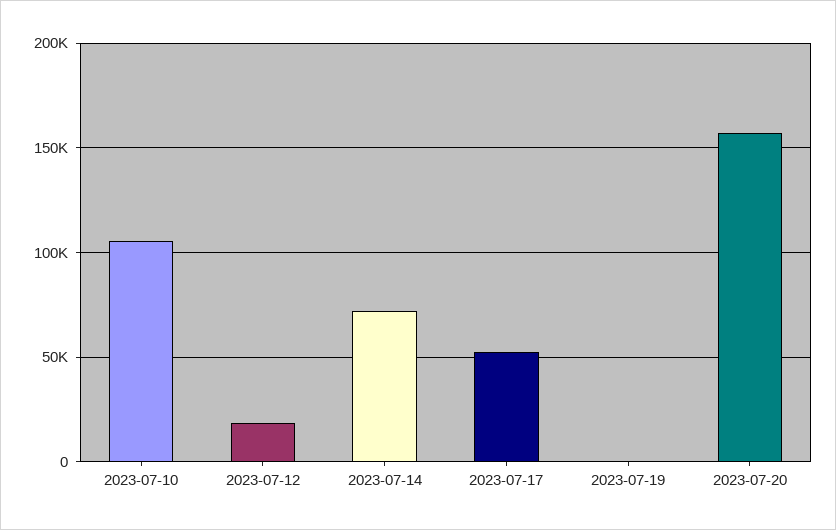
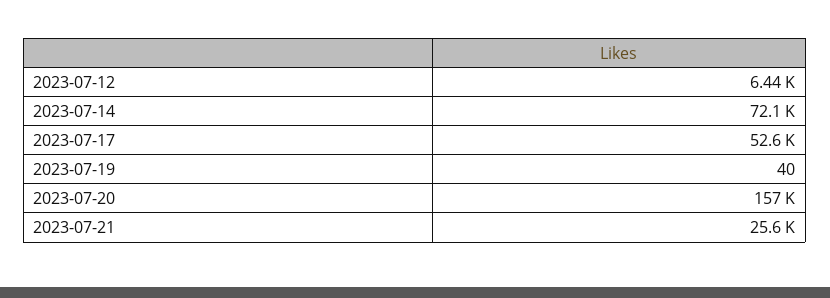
2023-07-10: 105000 -> none
2023-07-12: 20000 -> 6440
2023-07-21: none -> 25600

